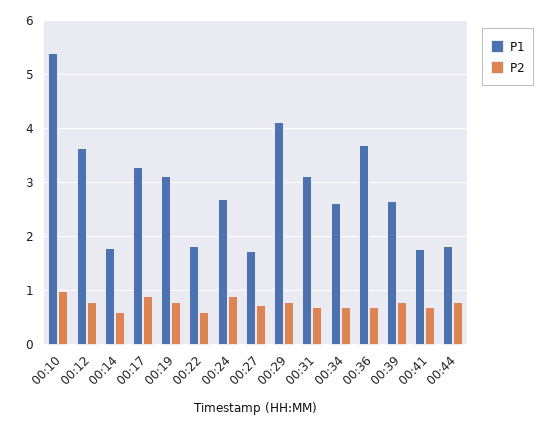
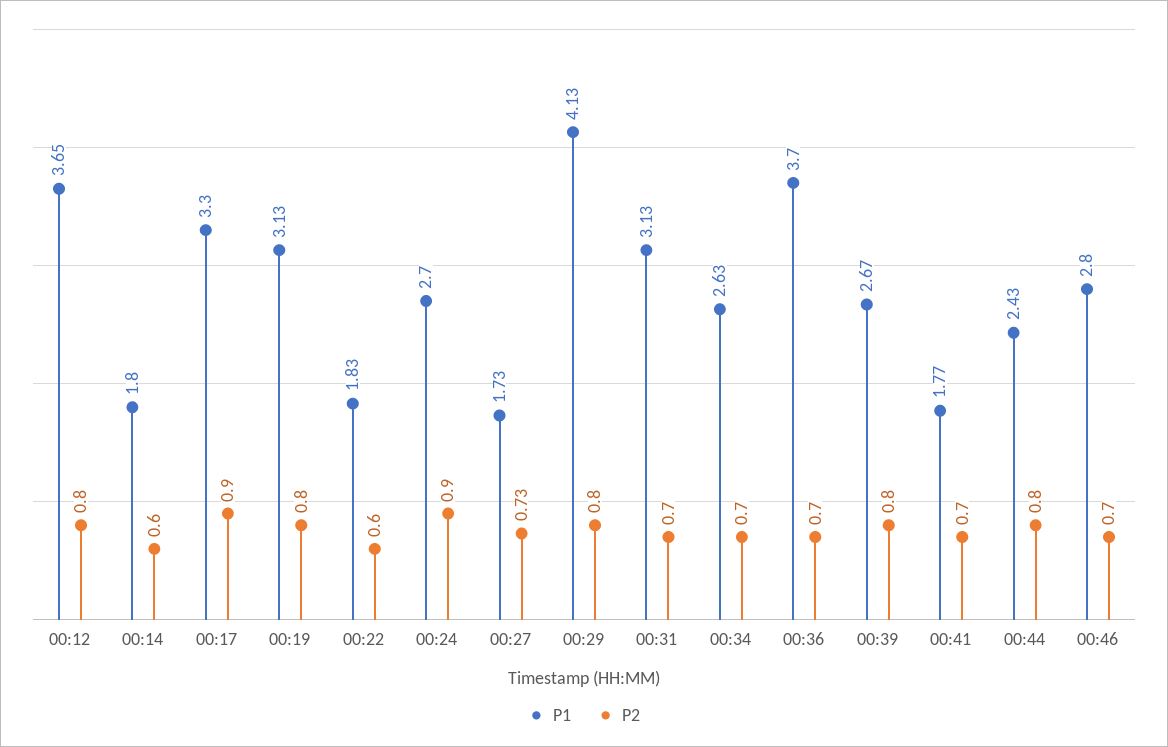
P1, 00:10: 5.4 -> none
P2, 00:10: 1 -> none
P1, 00:44: 1.8 -> 2.43
P1, 00:46: none -> 2.8
P2, 00:46: none -> 0.7

